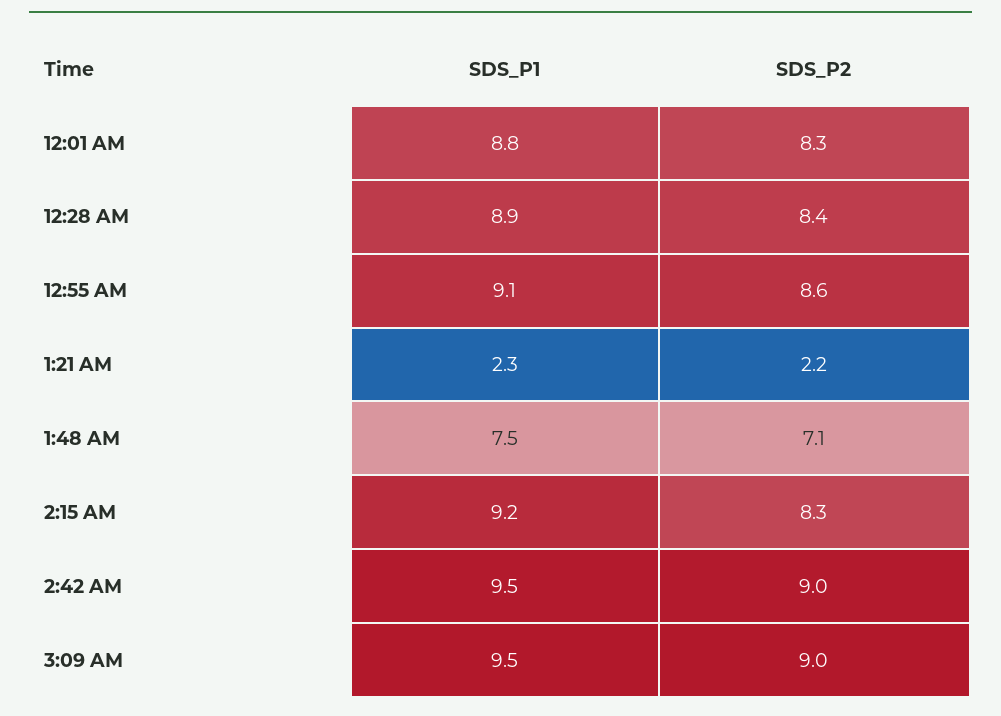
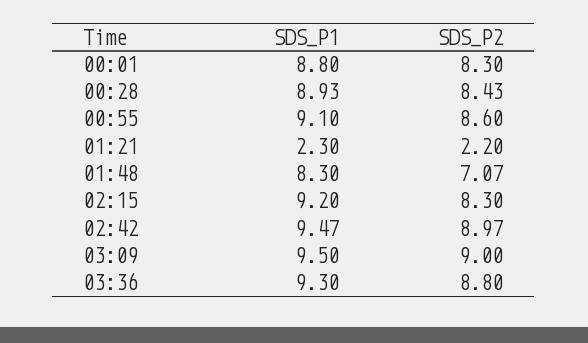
SDS_P1, 1:48 AM: 7.5 -> 8.3
SDS_P1, 03:36: none -> 9.3
SDS_P2, 03:36: none -> 8.8

